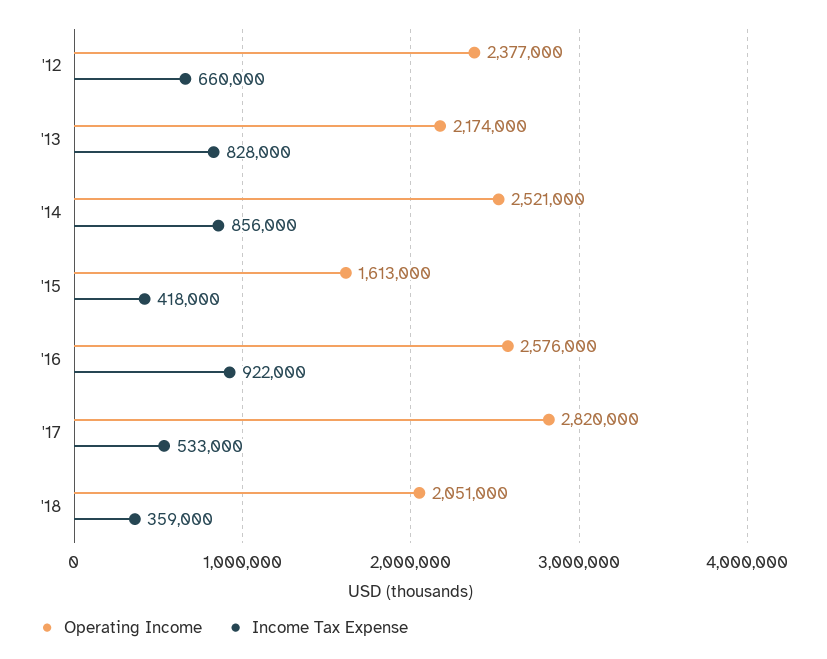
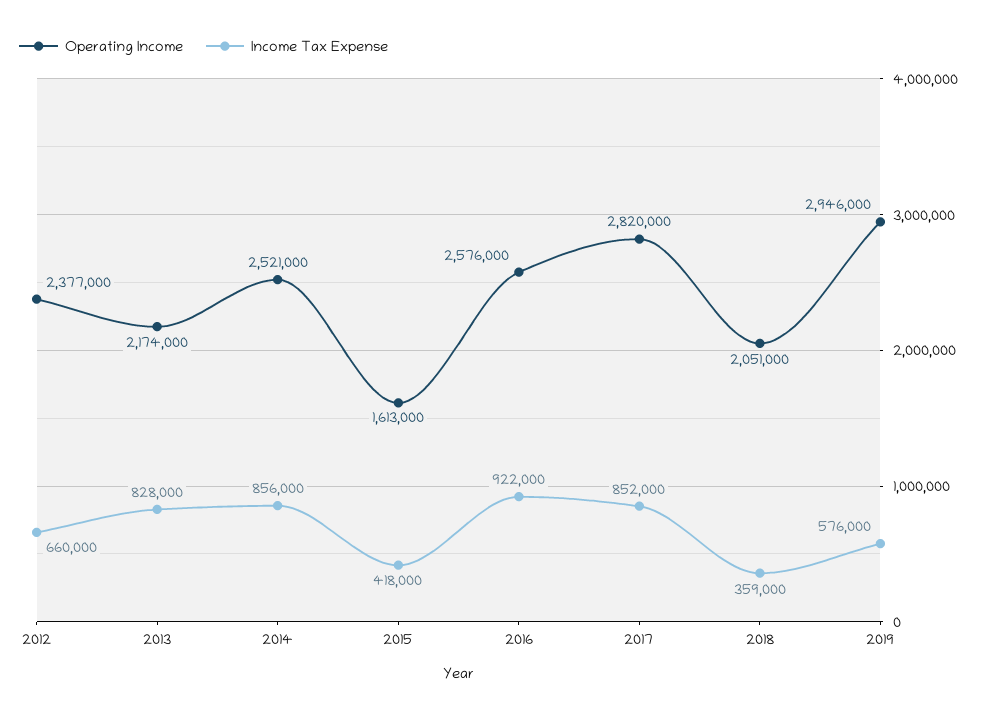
Income Tax Expense, '17: 533000 -> 852000
Operating Income, 2019: none -> 2946000
Income Tax Expense, 2019: none -> 576000

